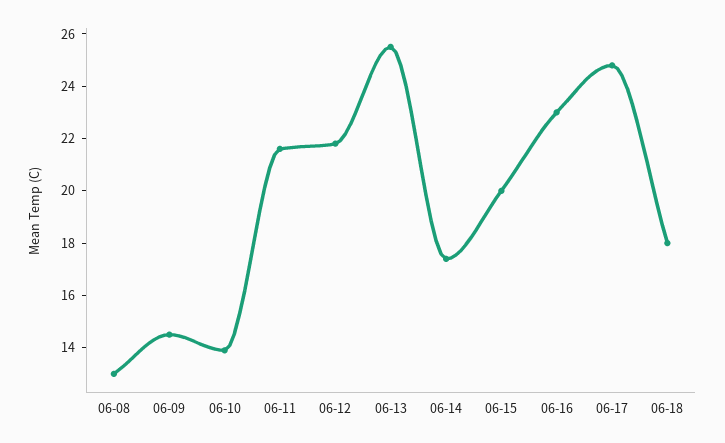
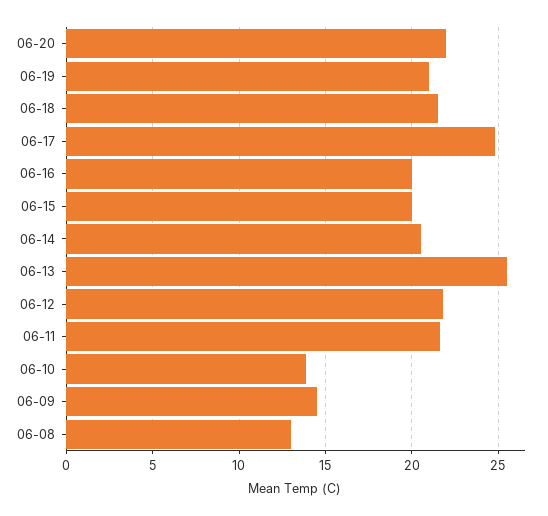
06-14: 17.5 -> 20.5
06-16: 23 -> 20
06-18: 18 -> 21.5
06-20: none -> 22
06-19: none -> 21

